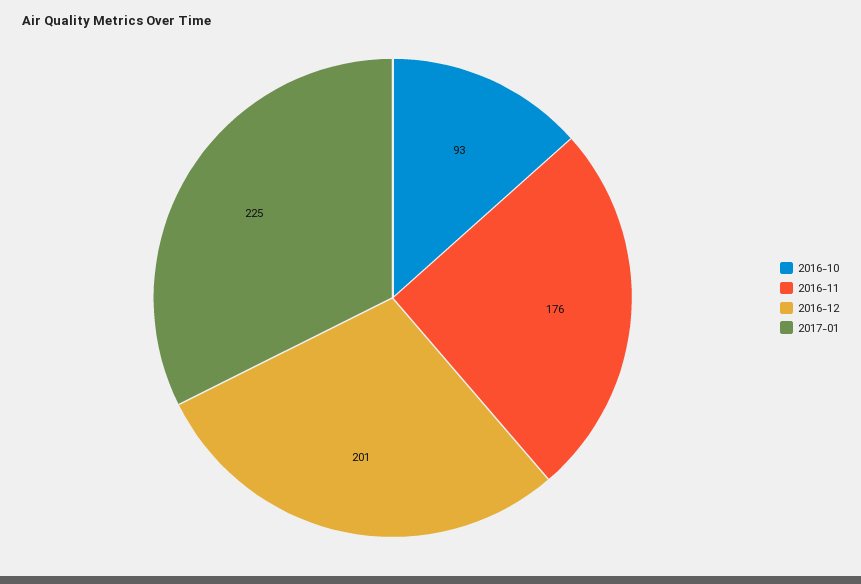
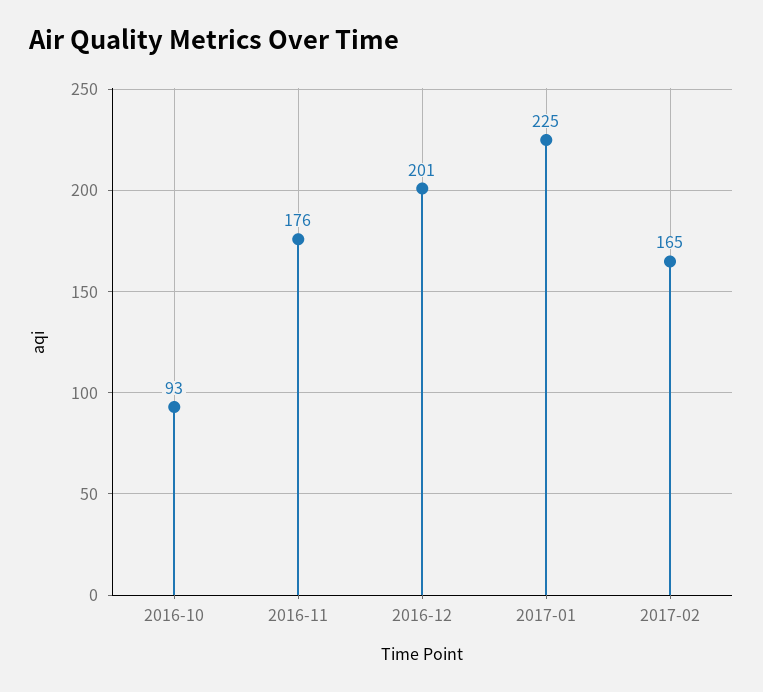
2017-02: none -> 165

